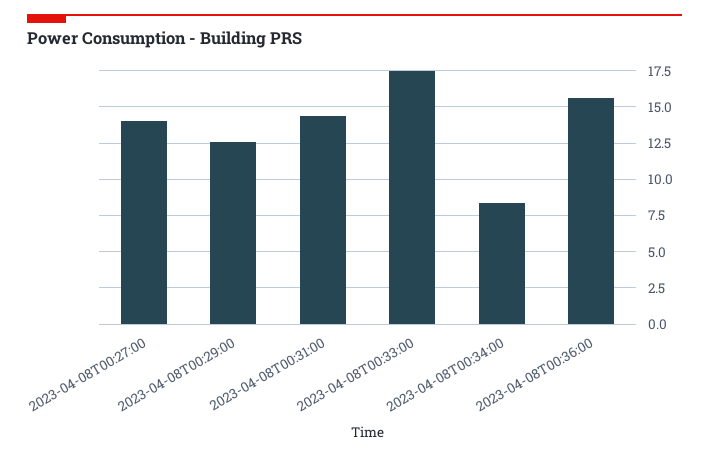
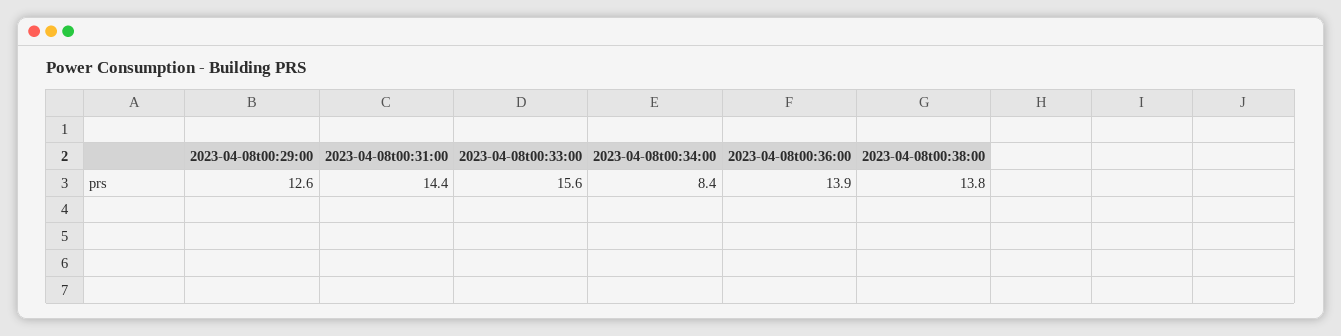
2023-04-08T00:27:00: 14 -> none
2023-04-08T00:33:00: 17.5 -> 15.6
2023-04-08T00:36:00: 15.5 -> 13.9
2023-04-08t00:38:00: none -> 13.8

